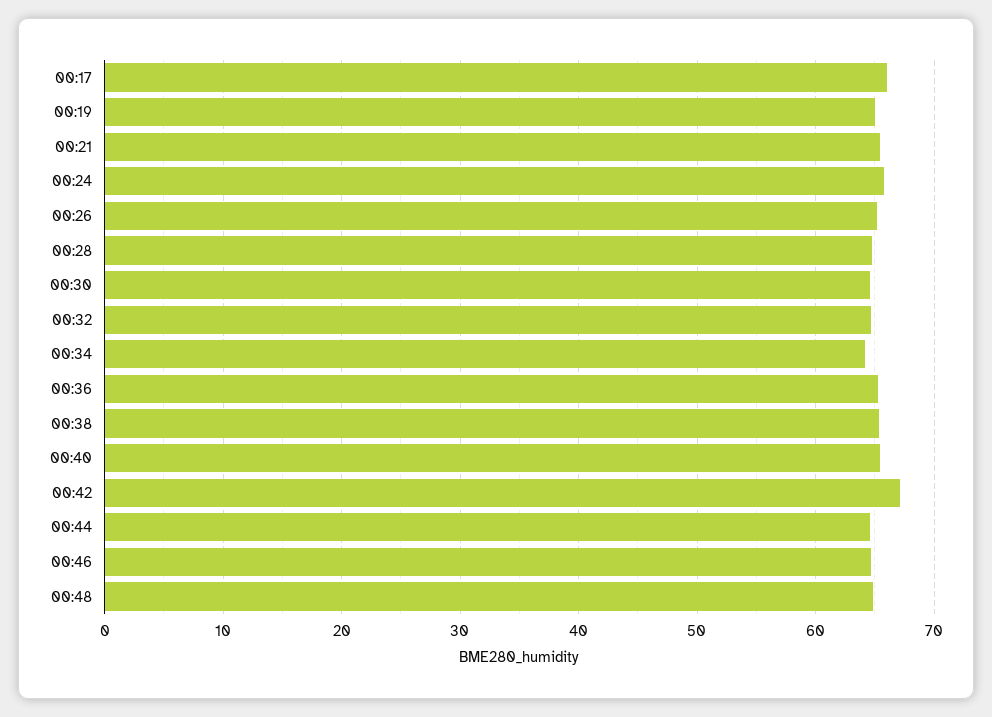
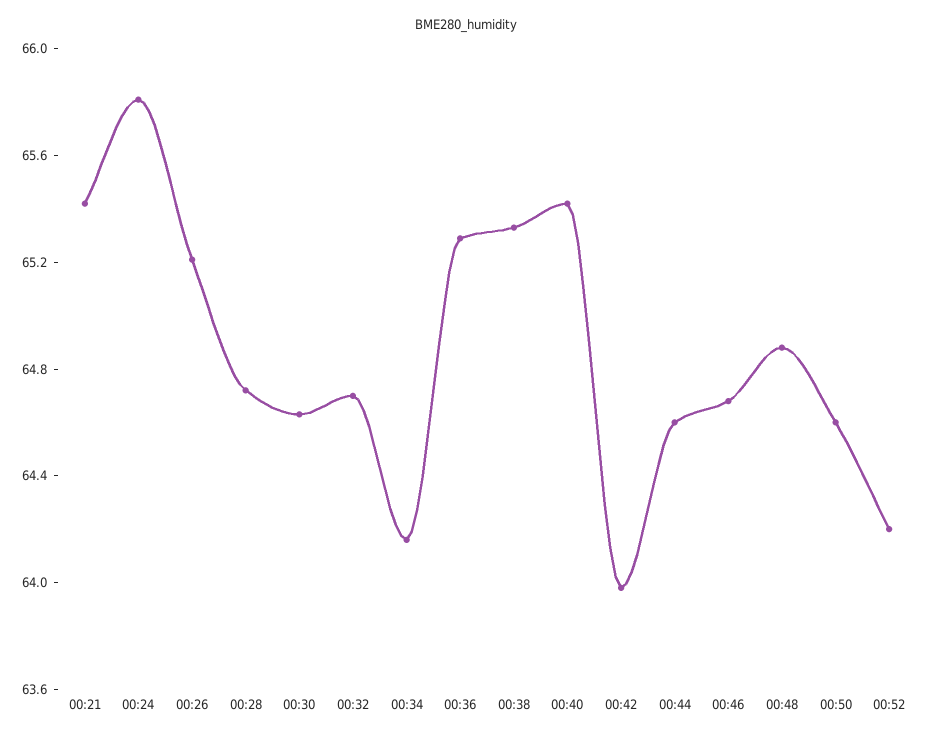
00:17: 66 -> none
00:19: 65 -> none
00:42: 67 -> 64
00:50: none -> 64.6
00:52: none -> 64.2

